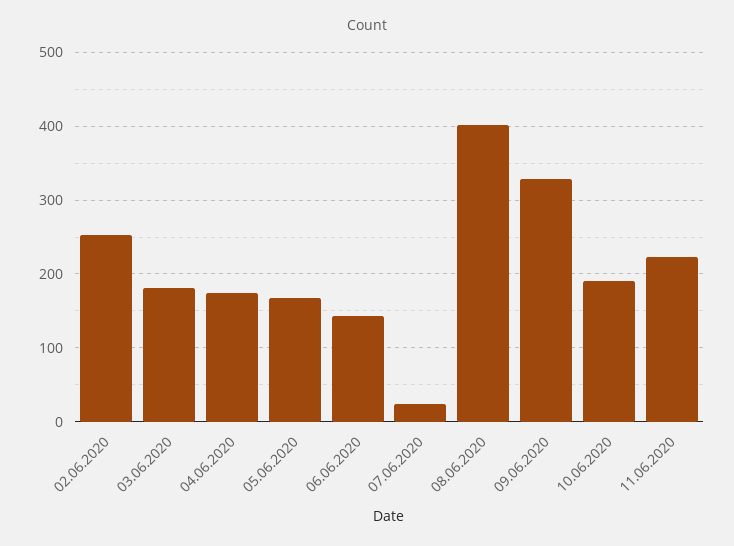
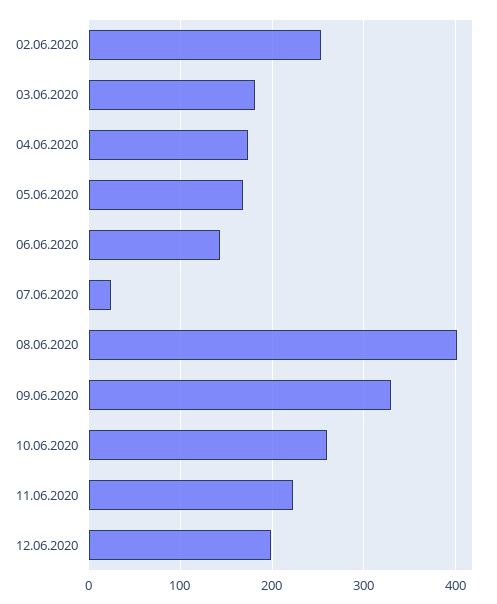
10.06.2020: 190 -> 260
12.06.2020: none -> 200

